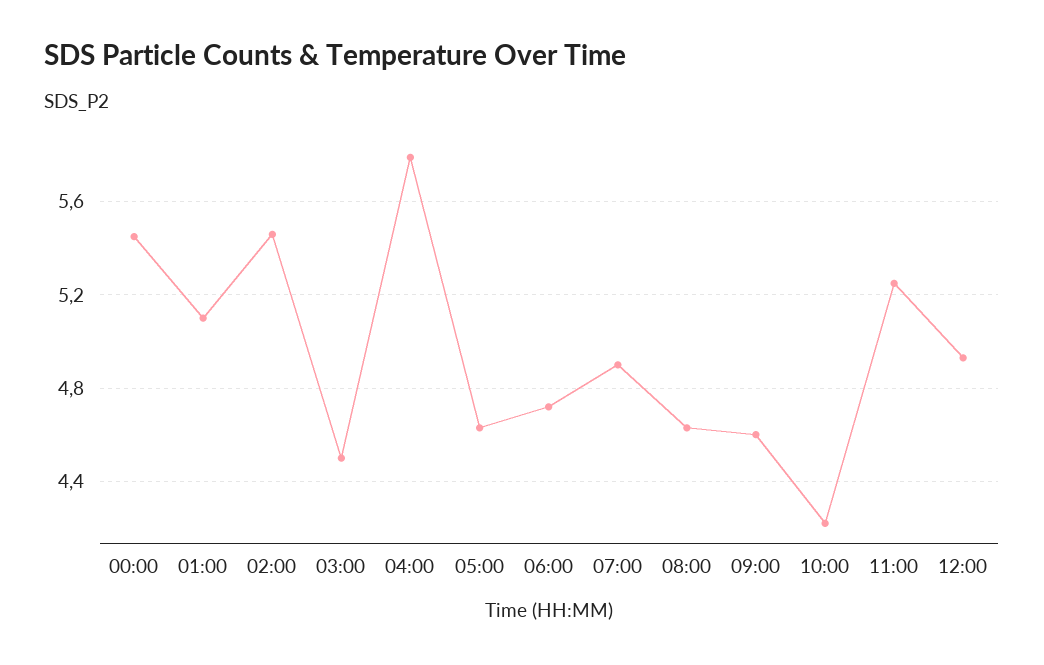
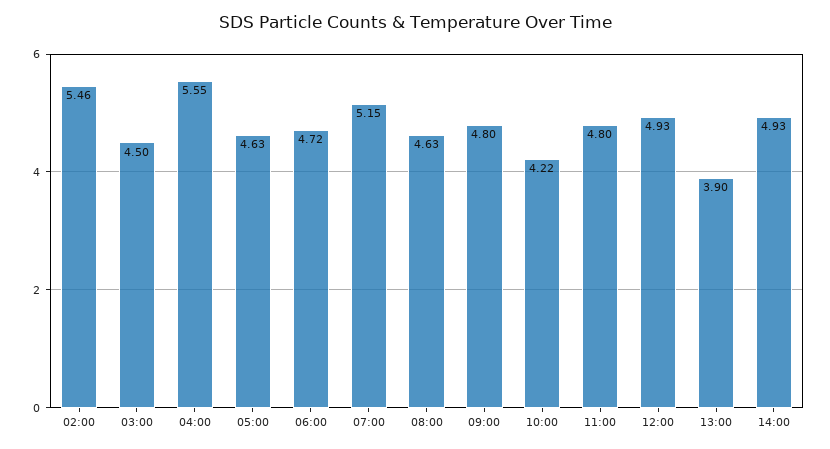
00:00: 5.45 -> none
01:00: 5.1 -> none
04:00: 5.8 -> 5.55
07:00: 4.9 -> 5.15
09:00: 4.6 -> 4.8
11:00: 5.25 -> 4.8
13:00: none -> 3.9
14:00: none -> 4.93

